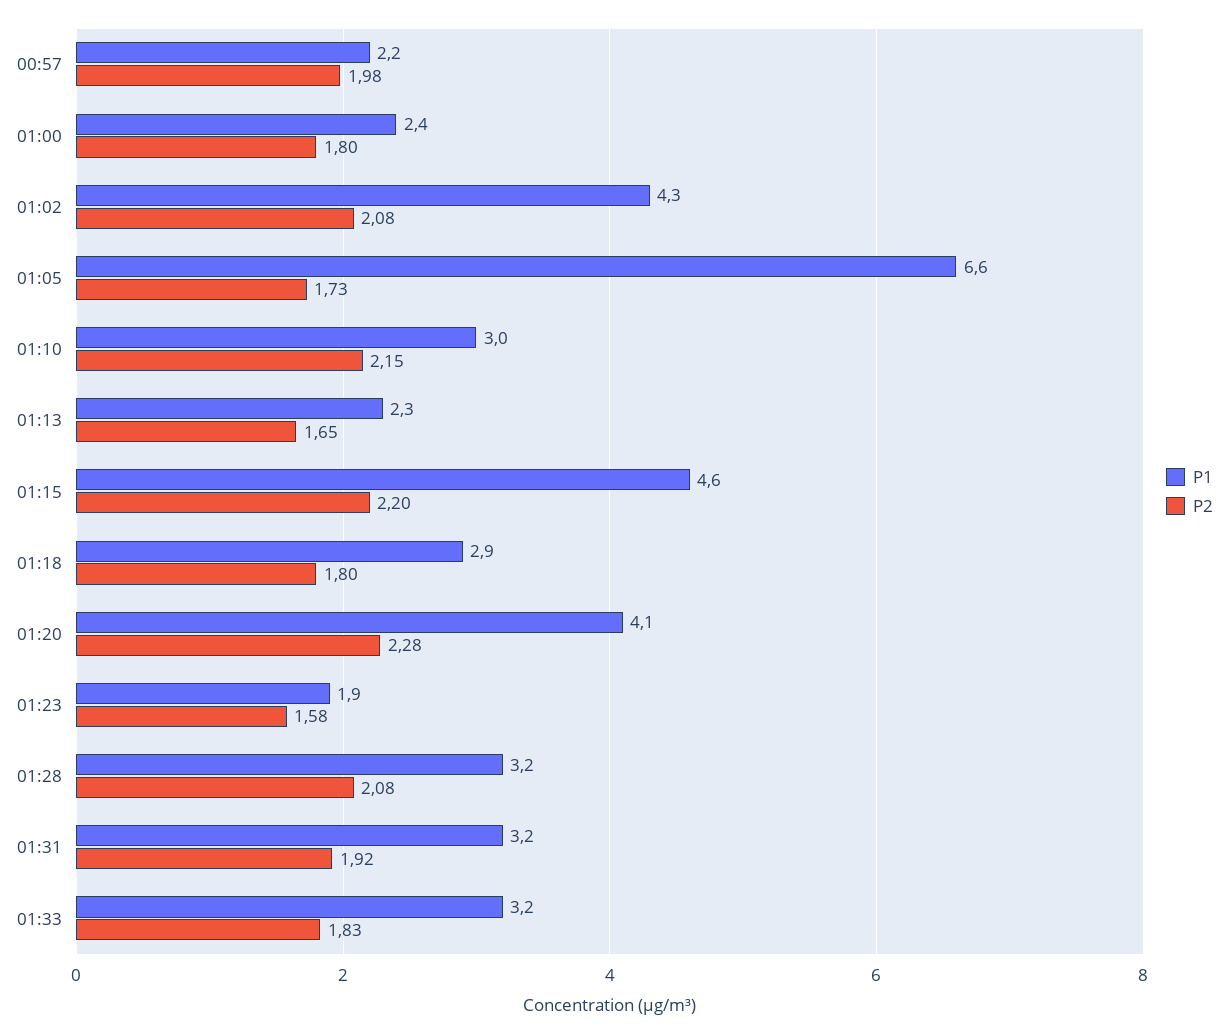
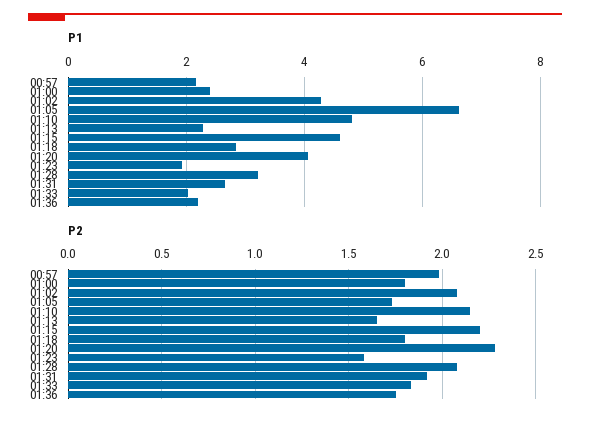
P1, 01:10: 3 -> 4.8
P1, 01:31: 3.2 -> 2.6
P1, 01:33: 3.2 -> 2
P1, 01:36: none -> 2.2
P2, 01:36: none -> 1.75

